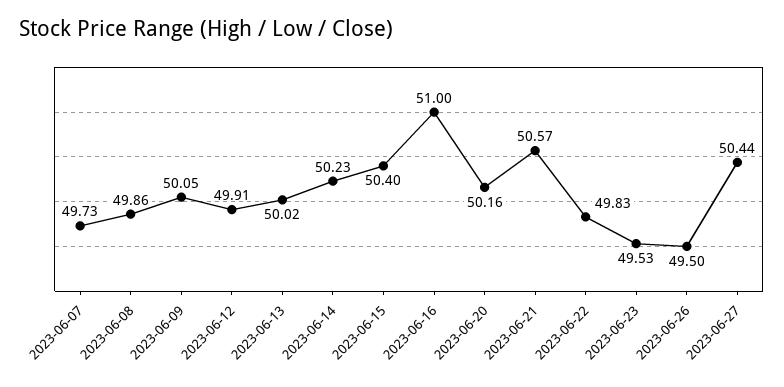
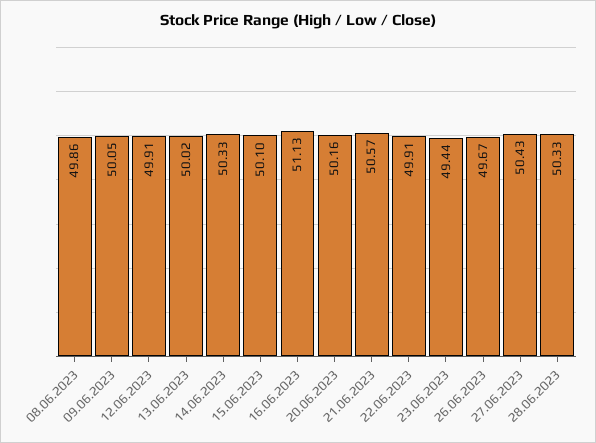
2023-06-07: 49.73 -> none
2023-06-14: 50.23 -> 50.33
2023-06-15: 50.4 -> 50.1
2023-06-16: 51 -> 51.13
2023-06-22: 49.83 -> 49.91
2023-06-23: 49.53 -> 49.44
2023-06-26: 49.5 -> 49.67
2023-06-27: 50.44 -> 50.43
28.06.2023: none -> 50.33

